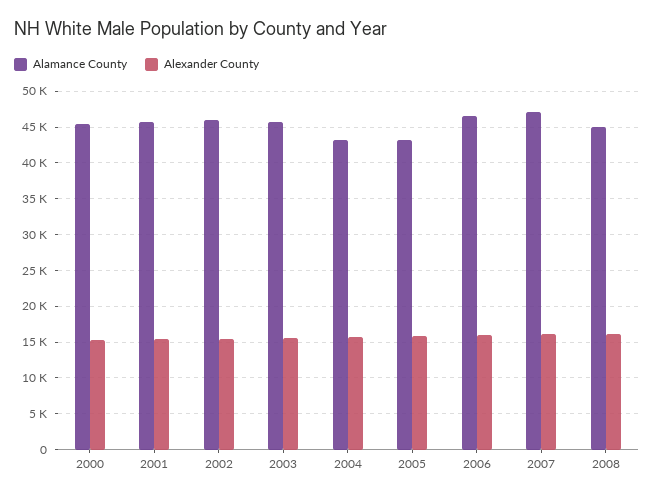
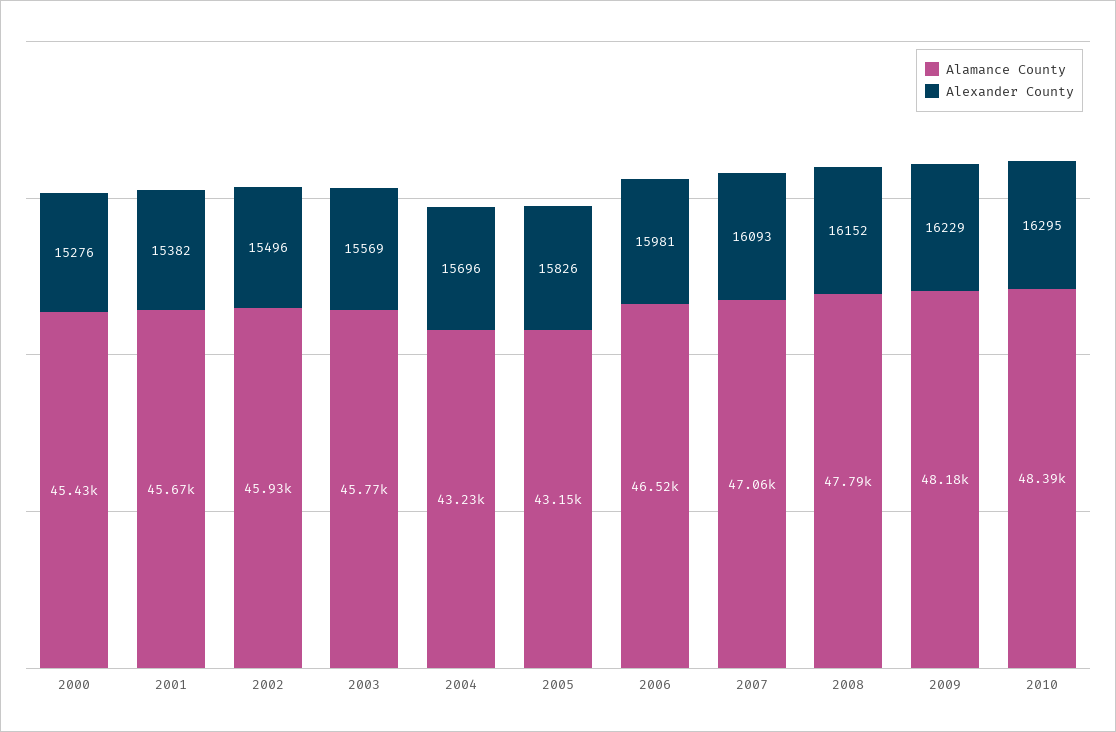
Alamance County, 2008: 45000 -> 47790
Alamance County, 2009: none -> 48180
Alexander County, 2009: none -> 16229
Alamance County, 2010: none -> 48390
Alexander County, 2010: none -> 16295

